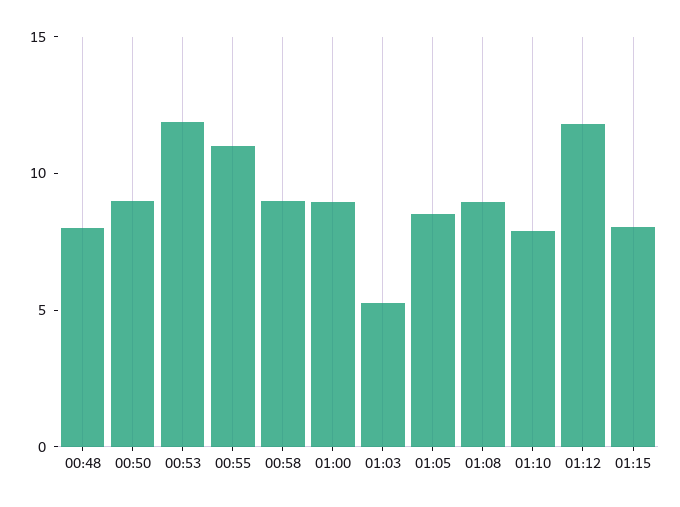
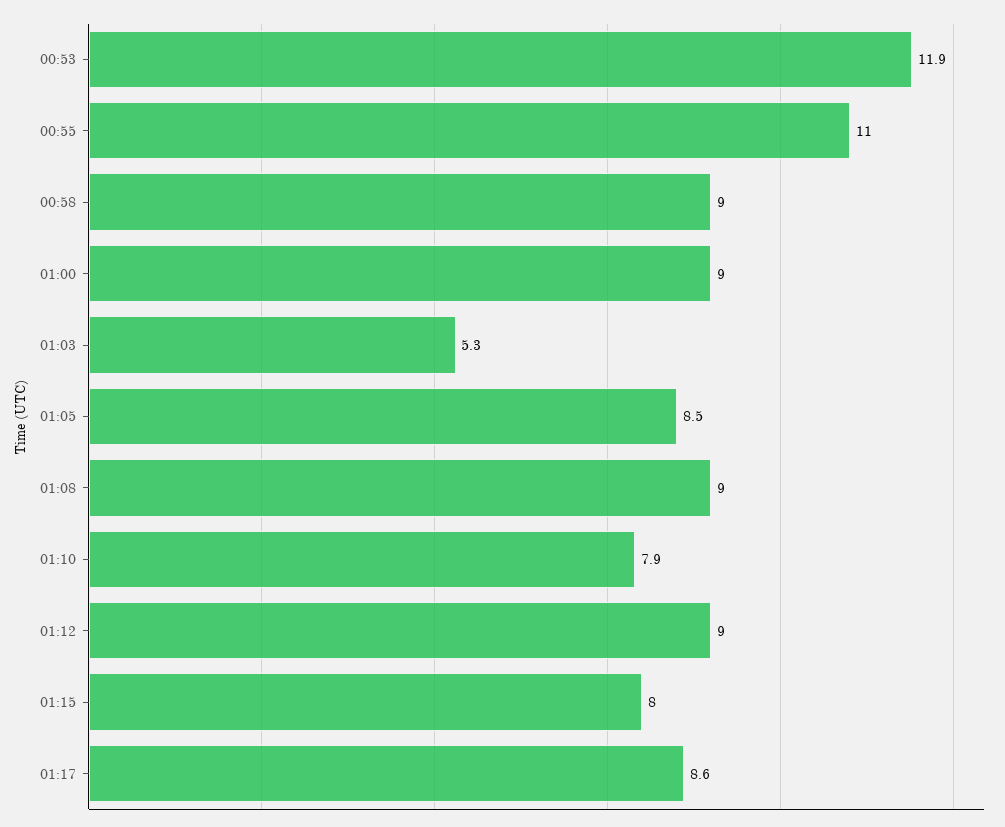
00:48: 8 -> none
00:50: 9 -> none
01:12: 12 -> 9
01:17: none -> 8.6

